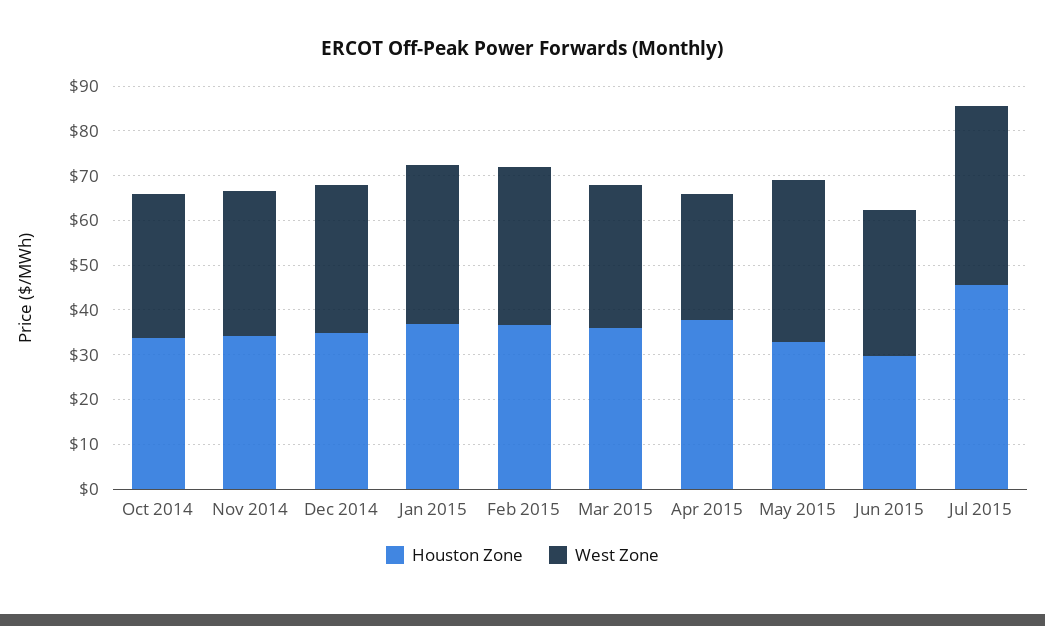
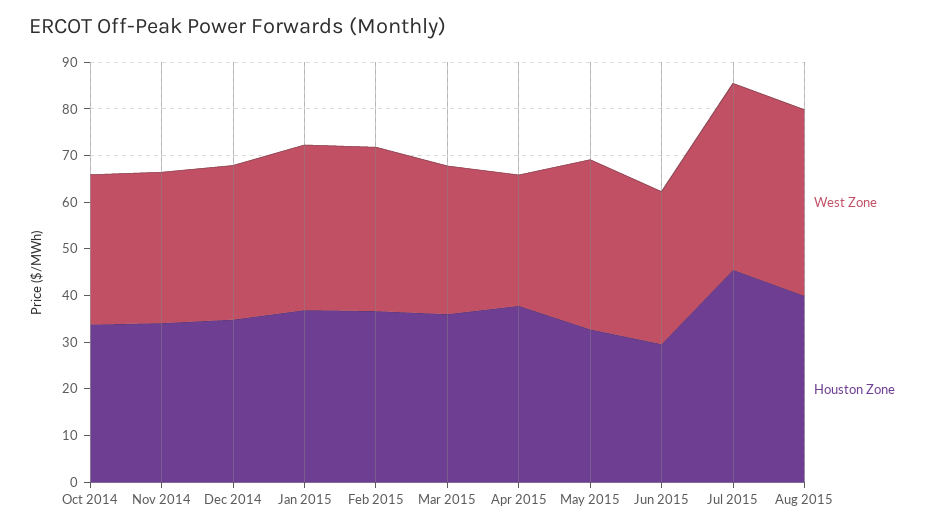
West Zone, Aug 2015: none -> 40
Houston Zone, Aug 2015: none -> 40

